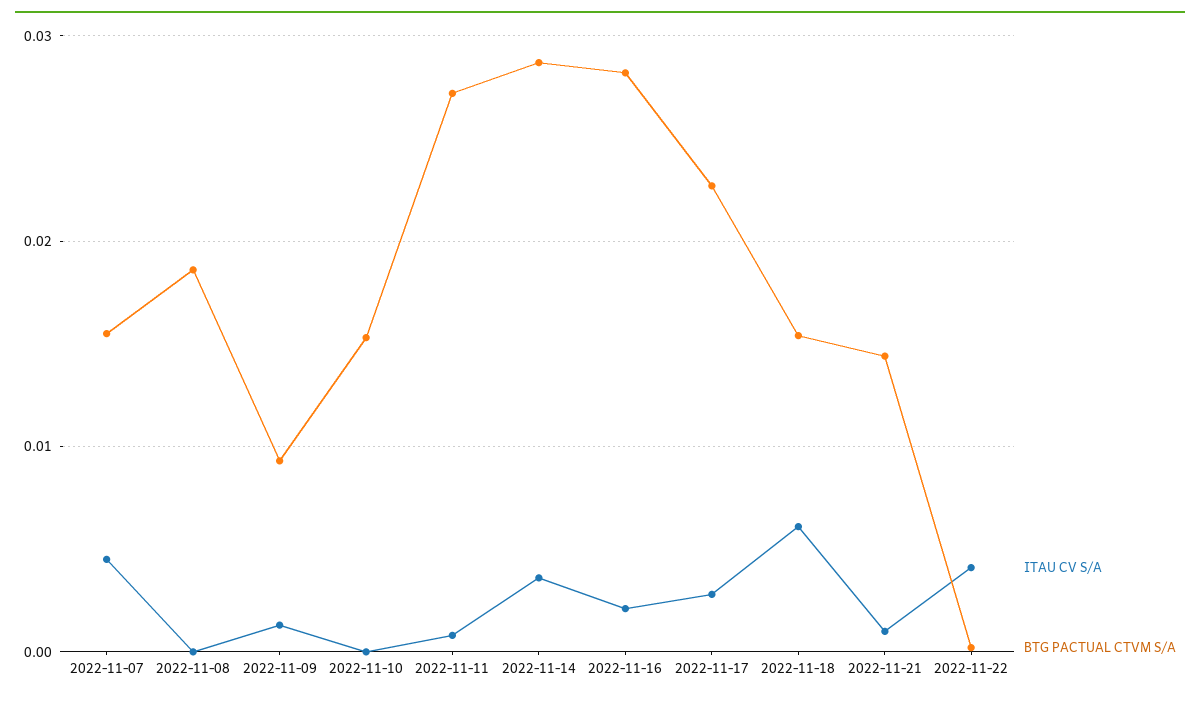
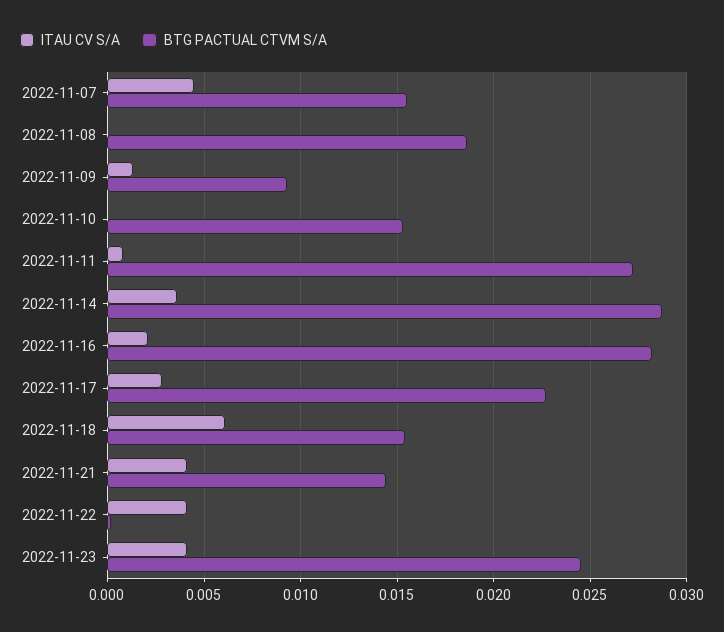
ITAU CV S/A, 2022-11-21: 0.001 -> 0.004
ITAU CV S/A, 2022-11-23: none -> 0.004
BTG PACTUAL CTVM S/A, 2022-11-23: none -> 0.0245

